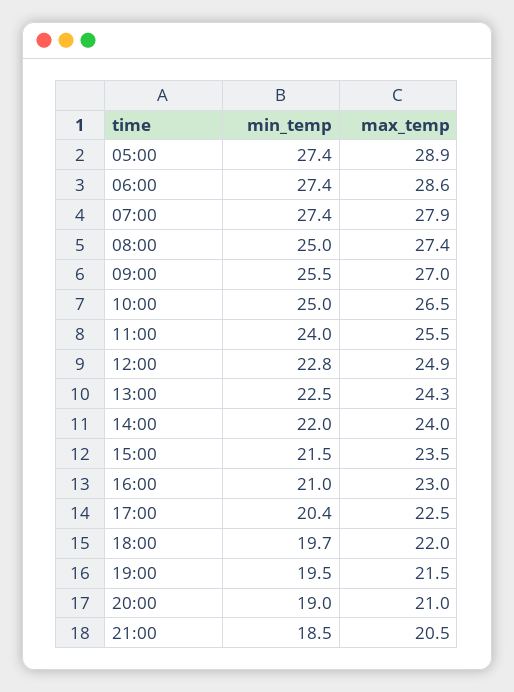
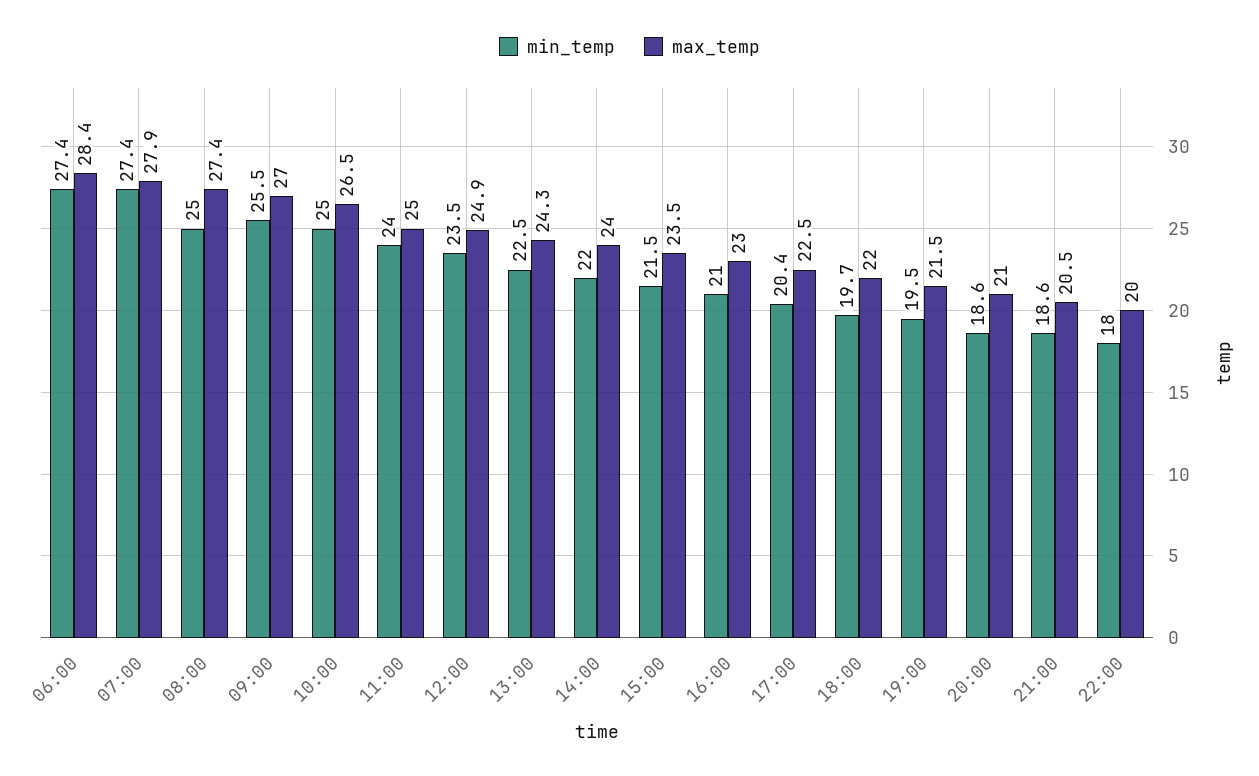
min_temp, 05:00: 27.4 -> none
max_temp, 05:00: 28.9 -> none
max_temp, 06:00: 28.6 -> 28.4
max_temp, 11:00: 25.5 -> 25
min_temp, 12:00: 22.8 -> 23.5
min_temp, 20:00: 19 -> 18.6
min_temp, 21:00: 18.5 -> 18.6
min_temp, 22:00: none -> 18
max_temp, 22:00: none -> 20

